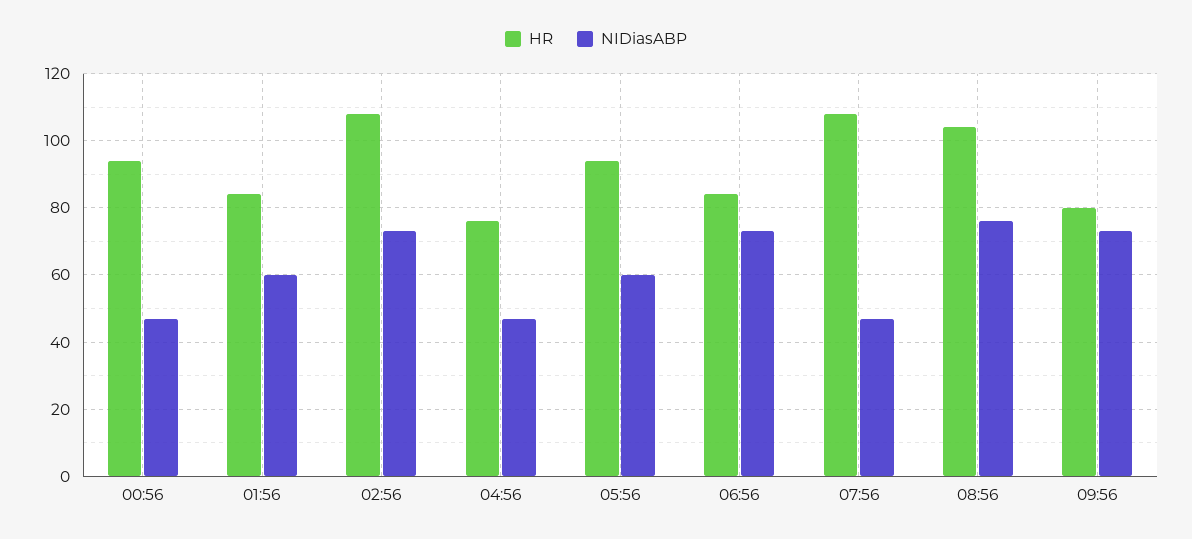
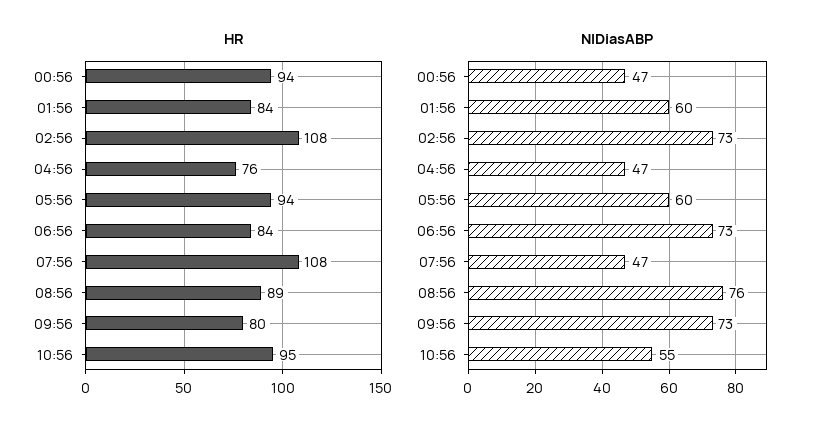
HR, 08:56: 105 -> 89
HR, 10:56: none -> 95
NIDiasABP, 10:56: none -> 55

